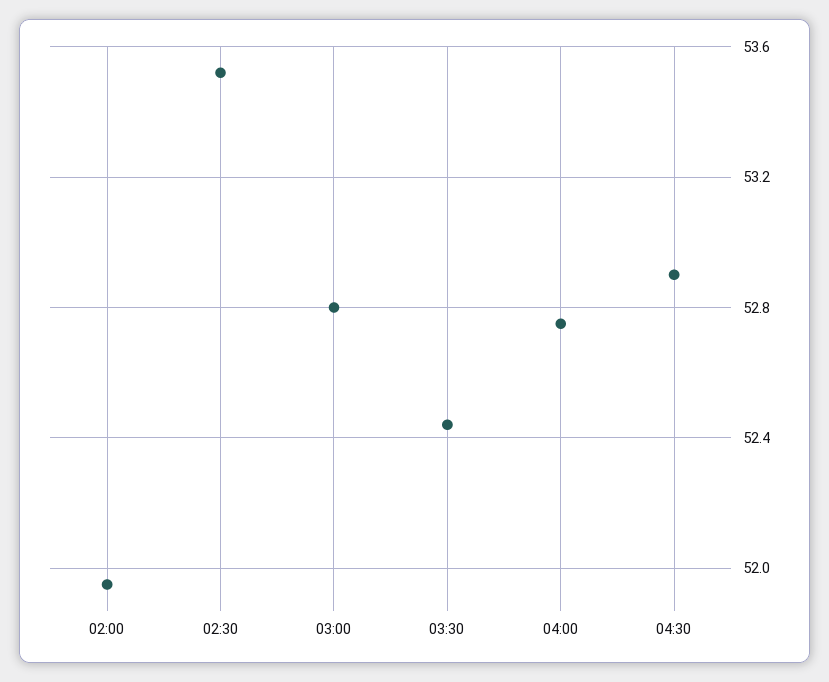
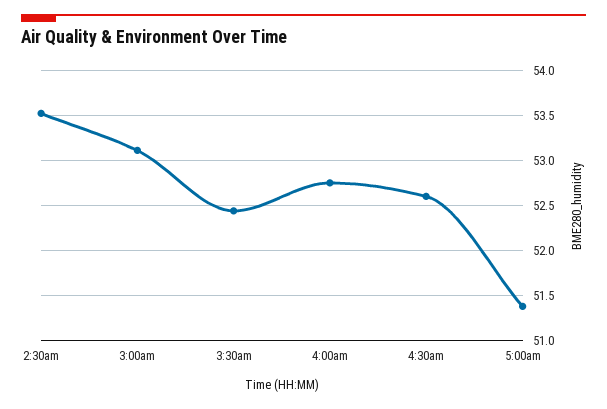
02:00: 51.95 -> none
03:00: 52.8 -> 53.1
04:30: 52.9 -> 52.6
5:00am: none -> 51.4

